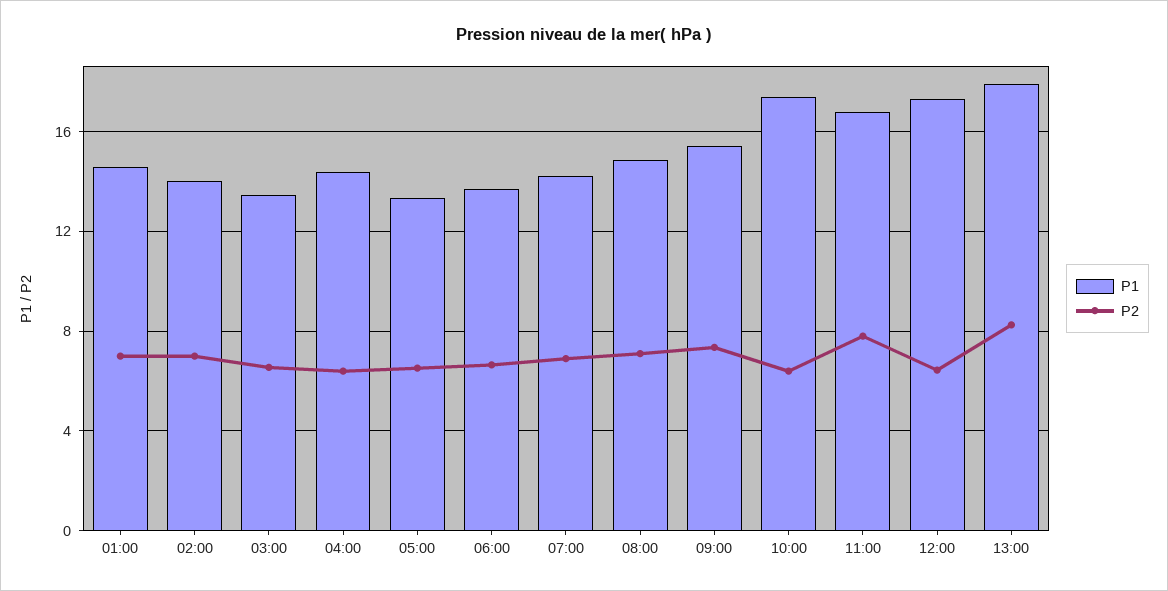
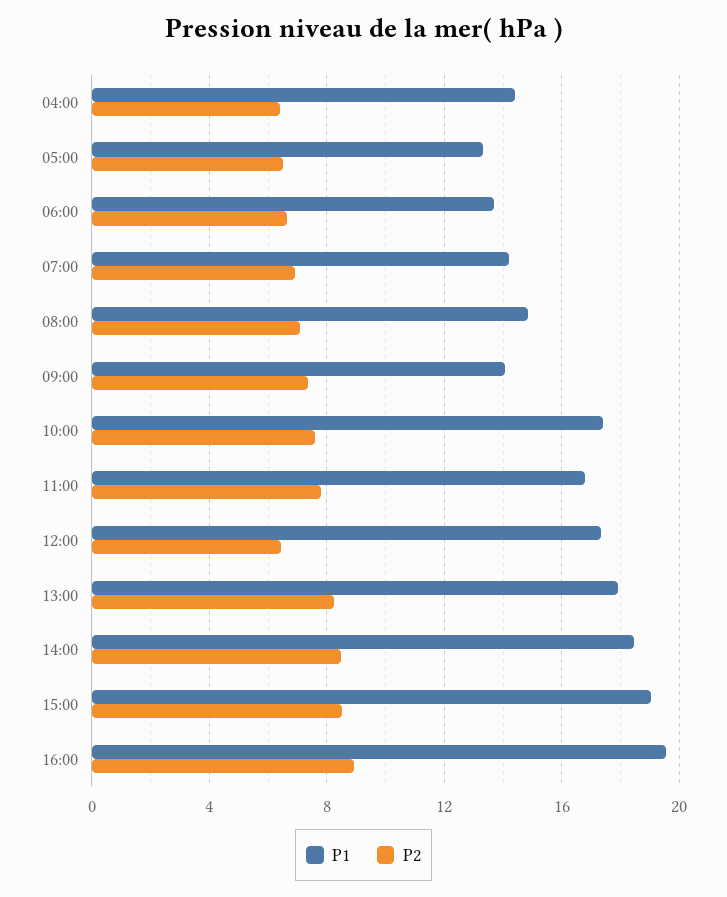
P1, 01:00: 14.5 -> none
P2, 01:00: 7 -> none
P1, 02:00: 14 -> none
P2, 02:00: 7 -> none
P1, 03:00: 13.5 -> none
P2, 03:00: 6.5 -> none
P1, 09:00: 15.5 -> 14
P2, 10:00: 6.5 -> 7.5
P1, 14:00: none -> 18.5
P2, 14:00: none -> 8.5
P1, 15:00: none -> 19
P2, 15:00: none -> 8.5
P1, 16:00: none -> 19.5
P2, 16:00: none -> 9

